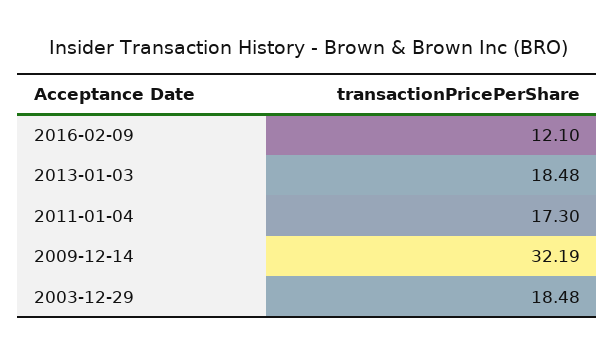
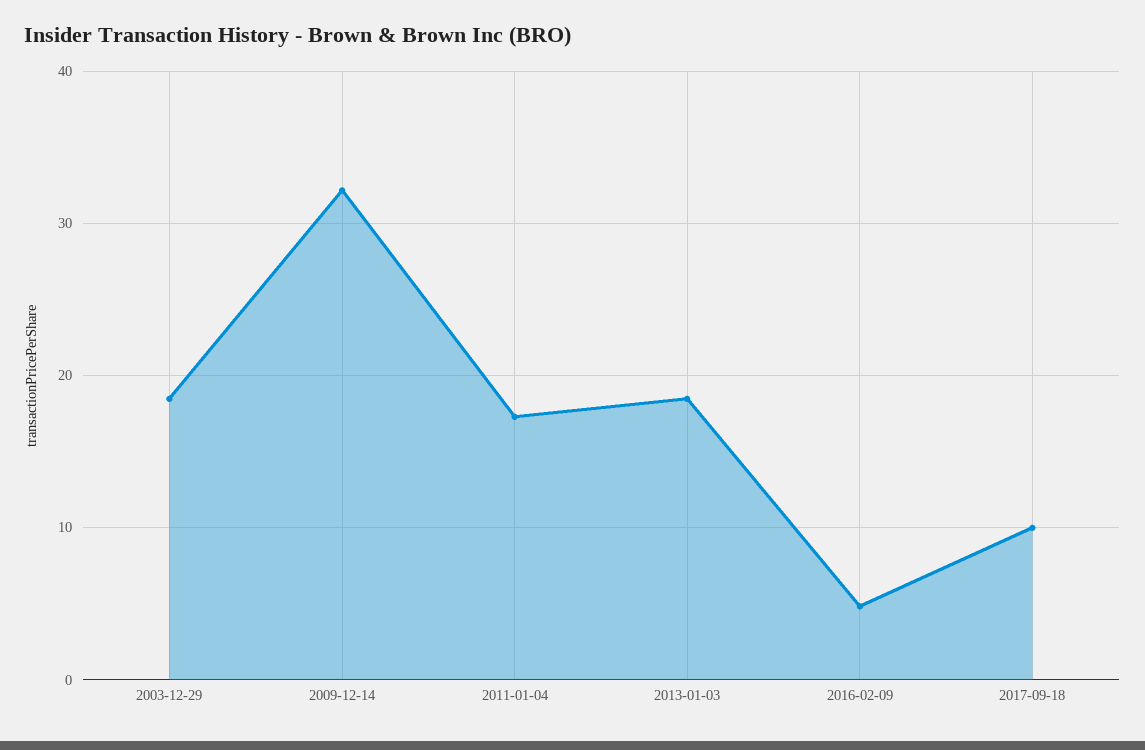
2016-02-09: 12.1 -> 5
2017-09-18: none -> 10

